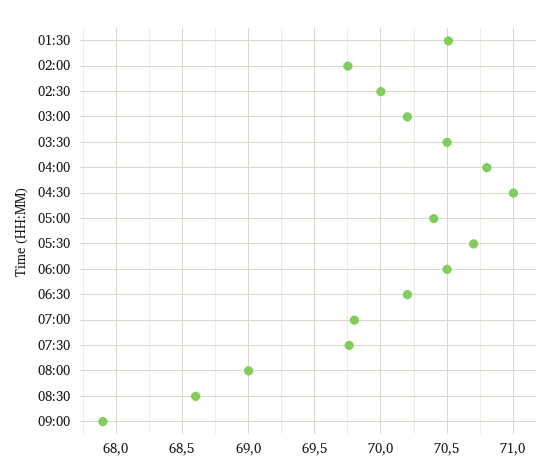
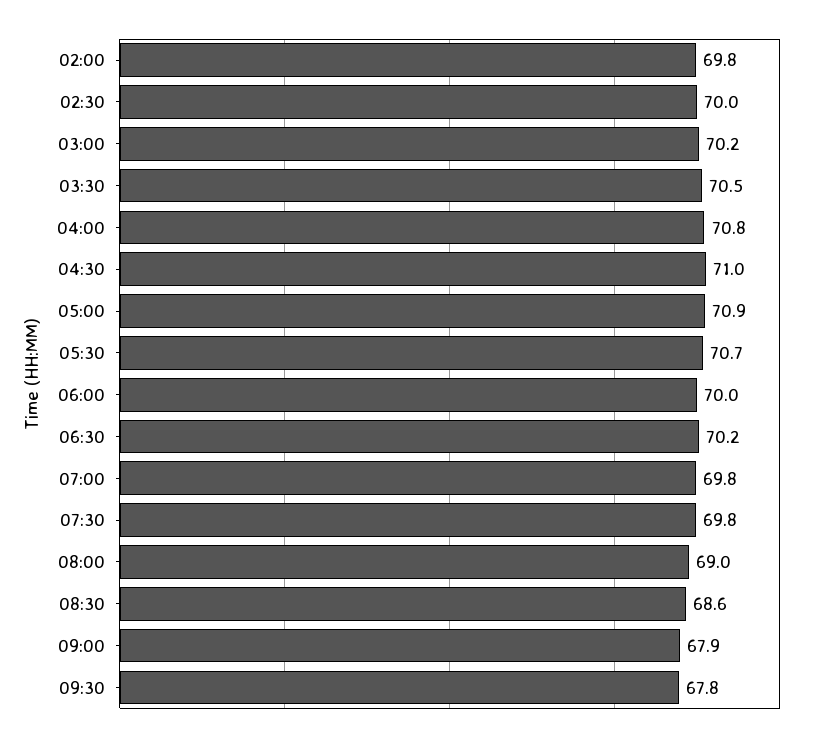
01:30: 70.5 -> none
05:00: 70.4 -> 70.9
06:00: 70.5 -> 70
09:30: none -> 67.8

